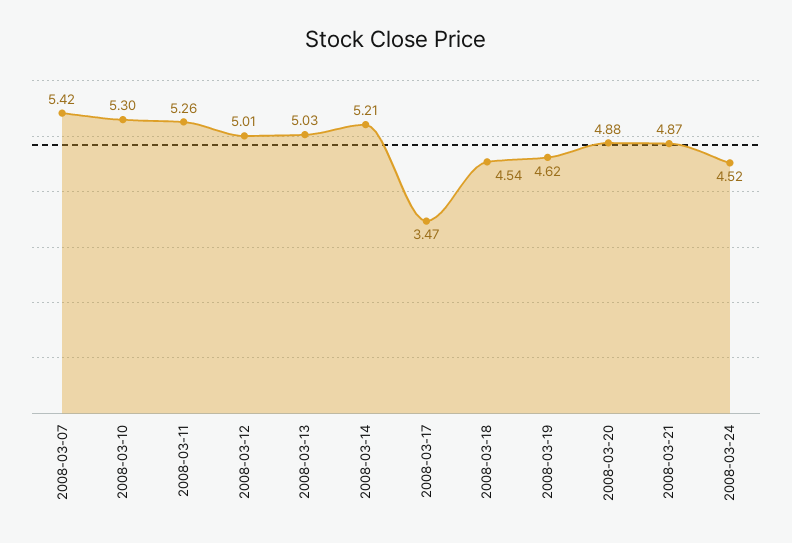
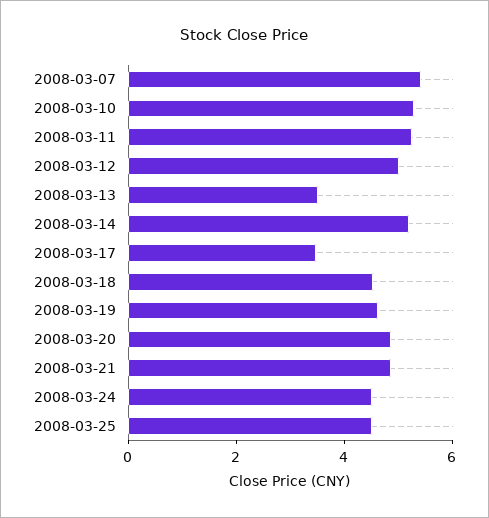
2008-03-13: 5.03 -> 3.5
2008-03-25: none -> 4.5

